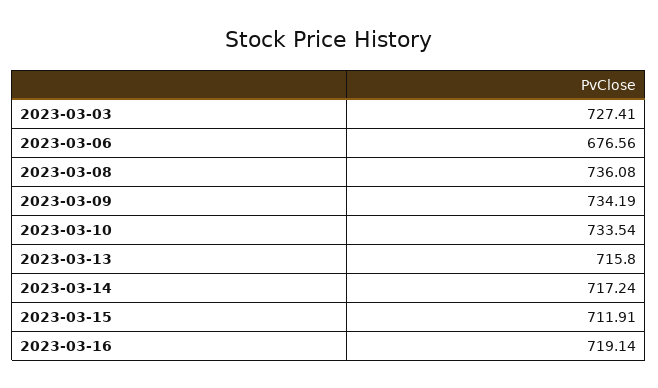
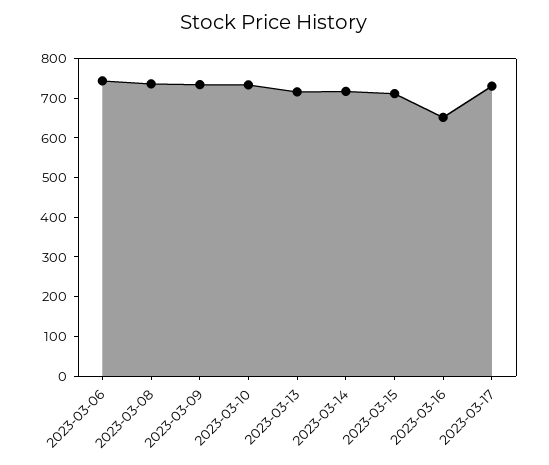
2023-03-03: 727.41 -> none
2023-03-06: 676.56 -> 750
2023-03-16: 719.14 -> 650
2023-03-17: none -> 725

